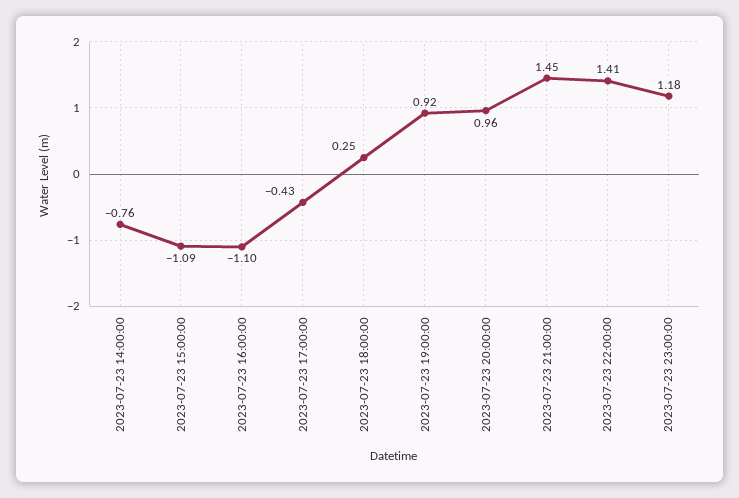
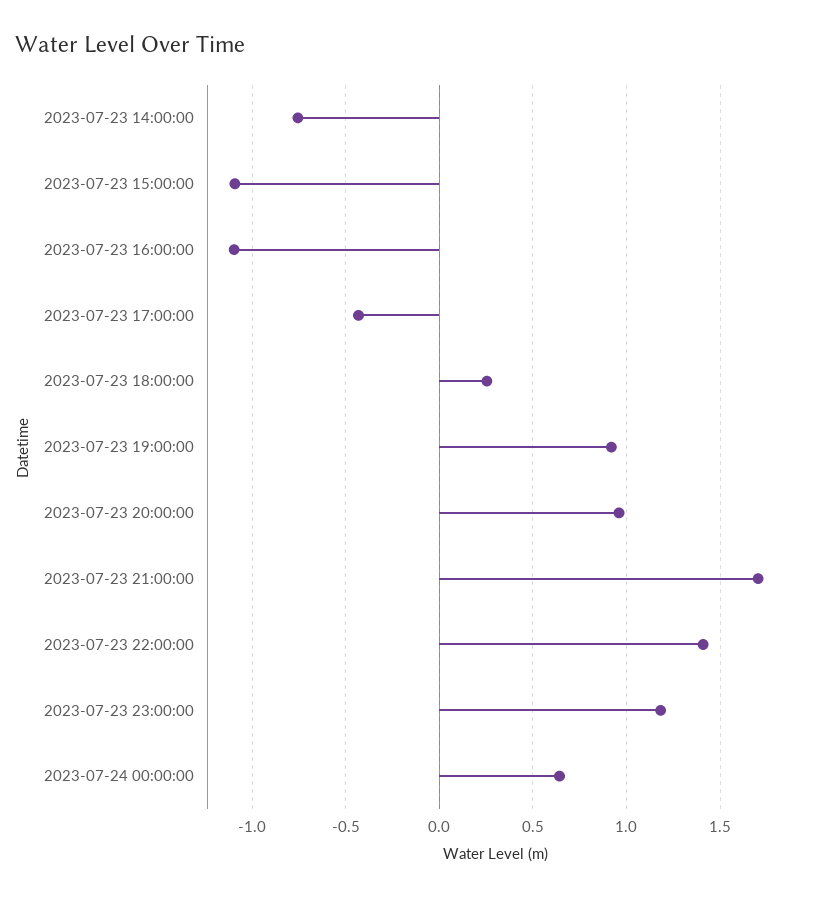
2023-07-23 21:00:00: 1.45 -> 1.7
2023-07-24 00:00:00: none -> 0.65

